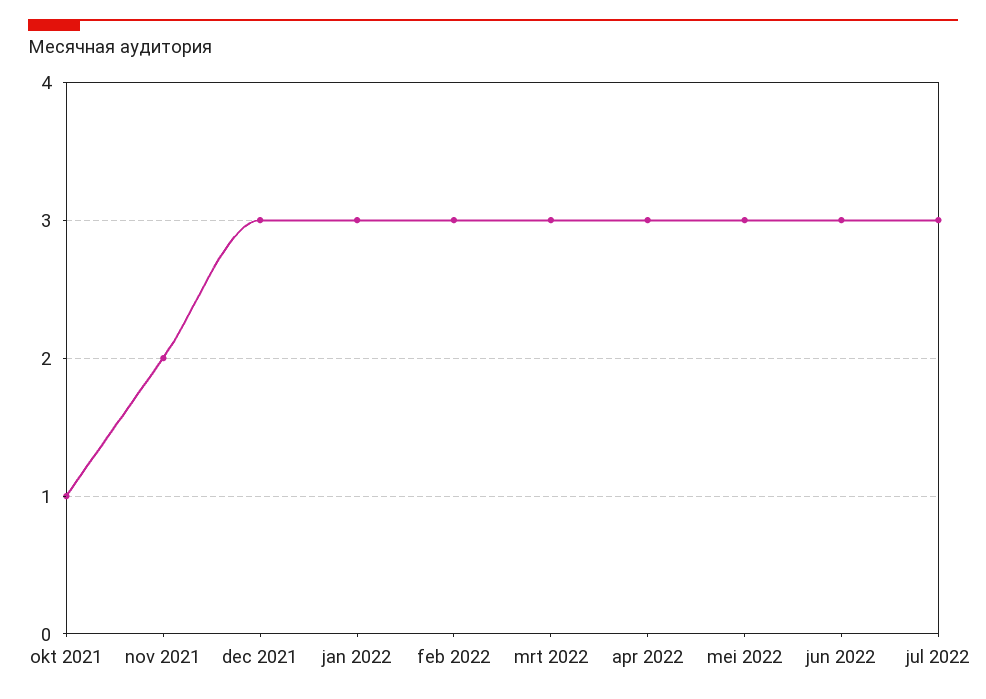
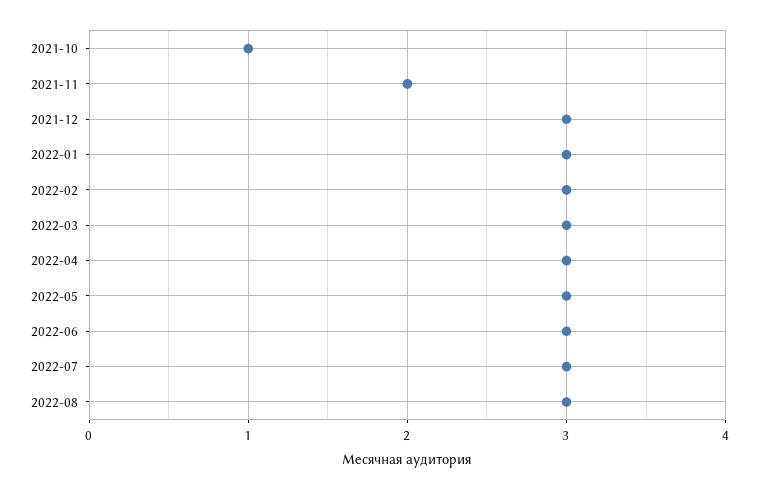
2022-08: none -> 3

